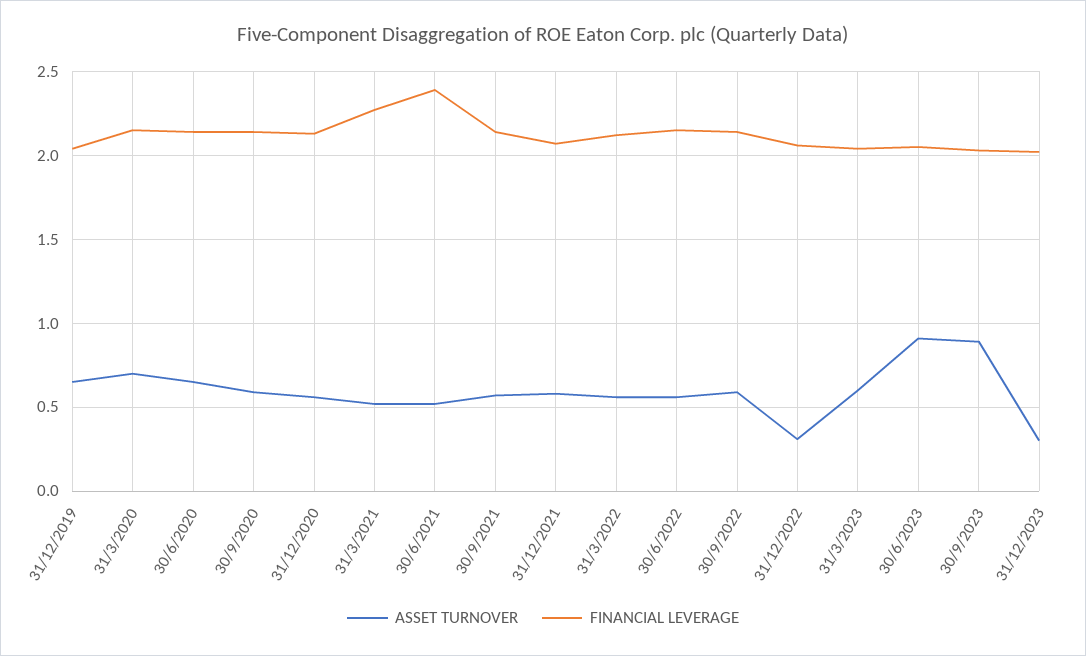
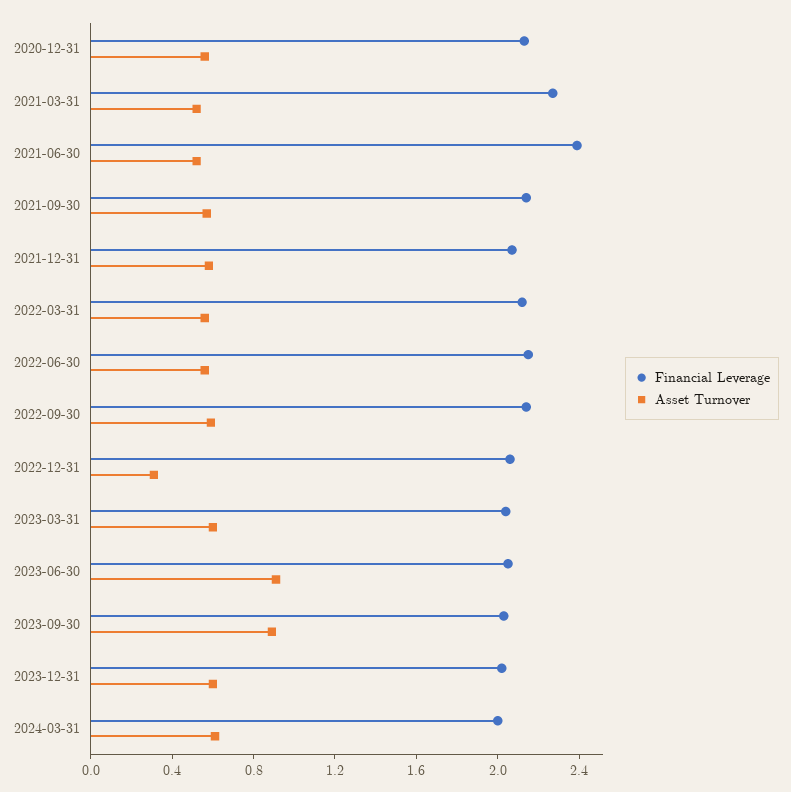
ASSET TURNOVER, 31/12/2019: 0.65 -> none
FINANCIAL LEVERAGE, 31/12/2019: 2.05 -> none
ASSET TURNOVER, 31/3/2020: 0.7 -> none
FINANCIAL LEVERAGE, 31/3/2020: 2.15 -> none
ASSET TURNOVER, 30/6/2020: 0.65 -> none
FINANCIAL LEVERAGE, 30/6/2020: 2.15 -> none
ASSET TURNOVER, 30/9/2020: 0.6 -> none
FINANCIAL LEVERAGE, 30/9/2020: 2.15 -> none
ASSET TURNOVER, 31/12/2023: 0.3 -> 0.6
FINANCIAL LEVERAGE, 2024-03-31: none -> 2
ASSET TURNOVER, 2024-03-31: none -> 0.6

